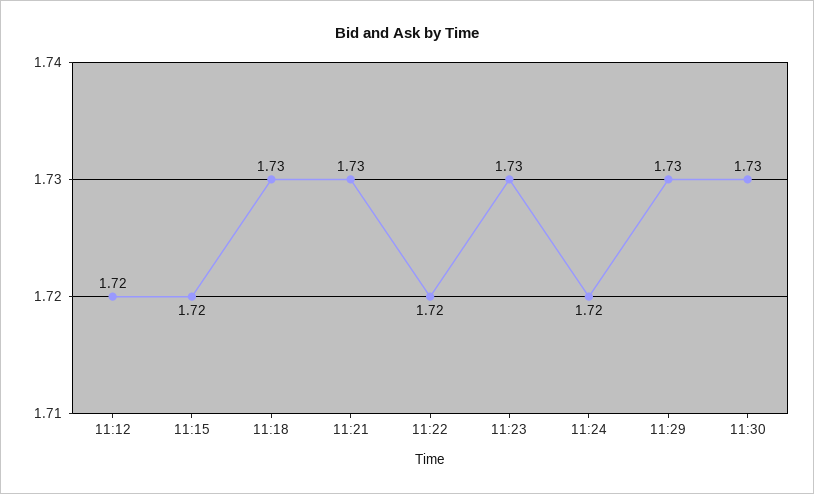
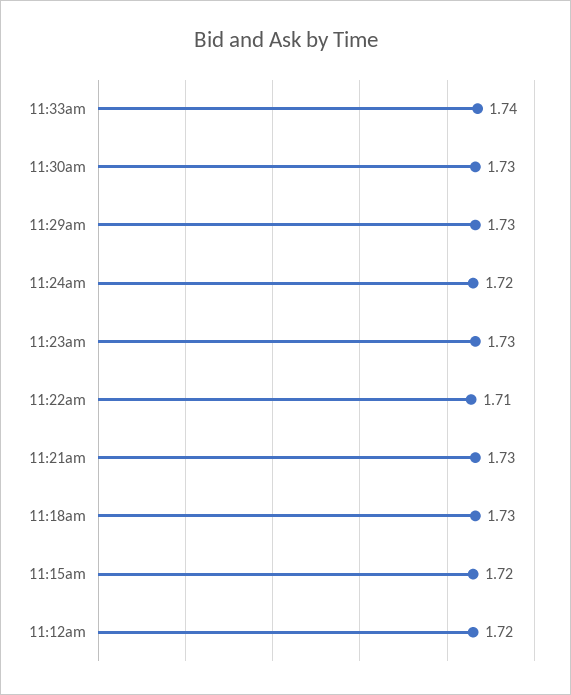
11:22: 1.72 -> 1.71
11:33am: none -> 1.74

